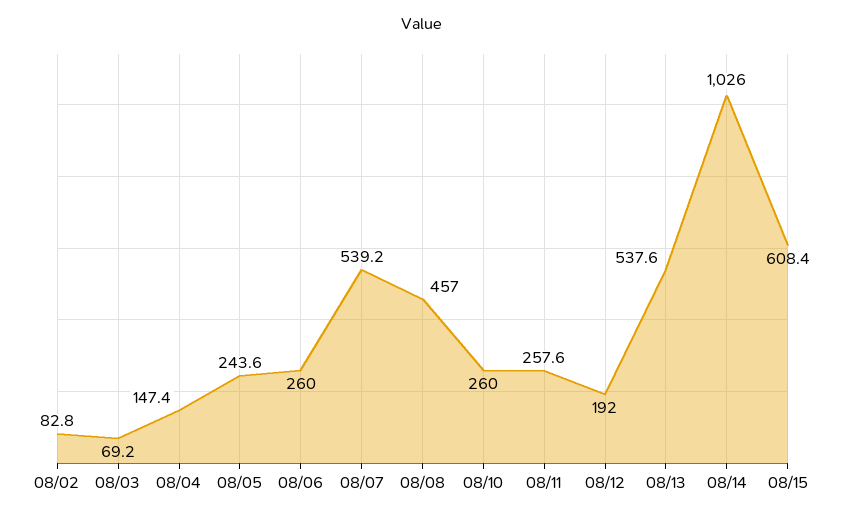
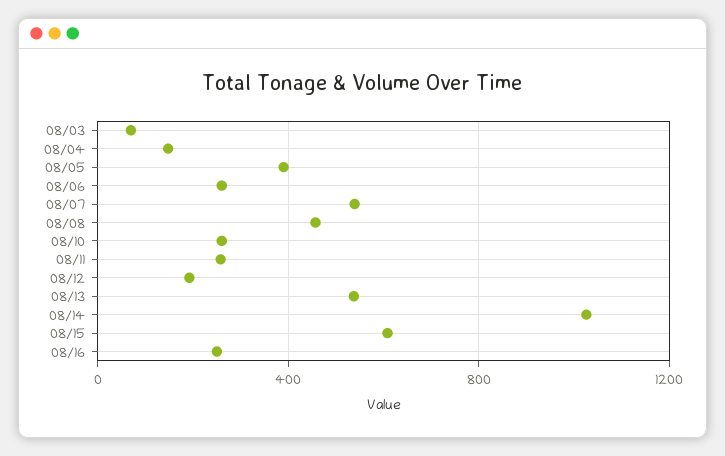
08/02: 82.8 -> none
08/05: 243.6 -> 400
08/16: none -> 250

